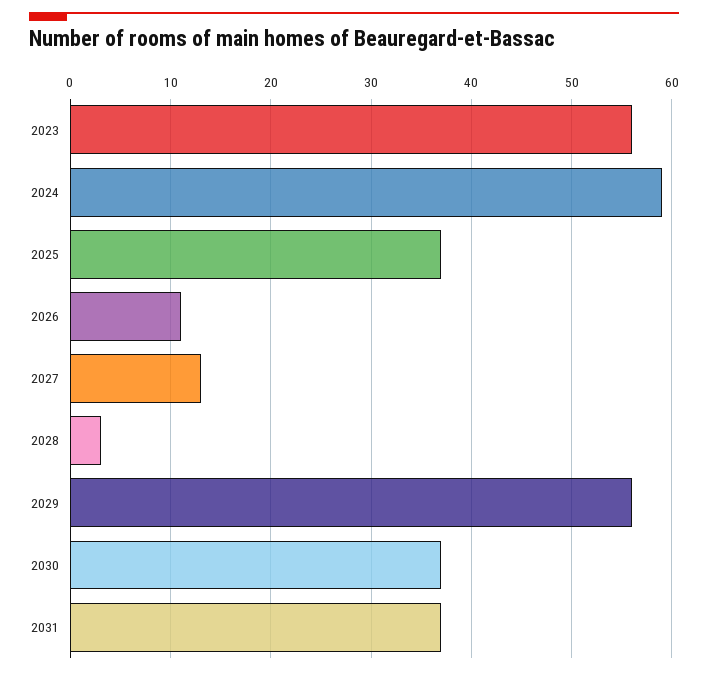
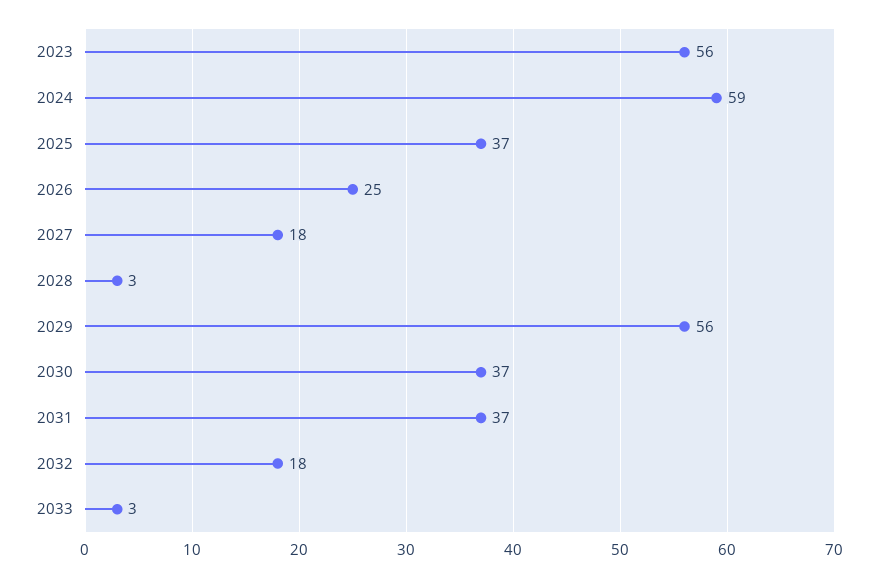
2026: 11 -> 25
2027: 13 -> 18
2032: none -> 18
2033: none -> 3

